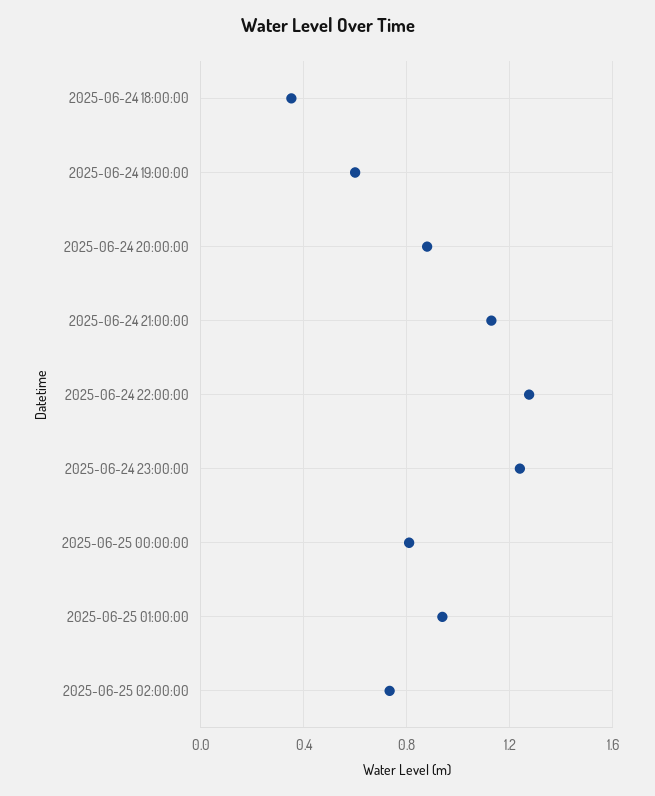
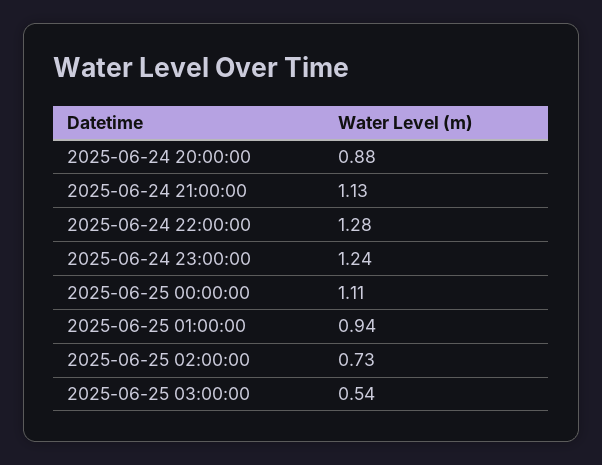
2025-06-24 18:00:00: 0.35 -> none
2025-06-24 19:00:00: 0.6 -> none
2025-06-25 00:00:00: 0.8 -> 1.11
2025-06-25 03:00:00: none -> 0.54

